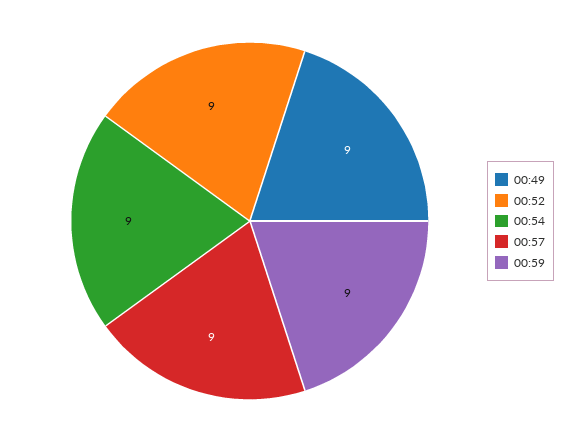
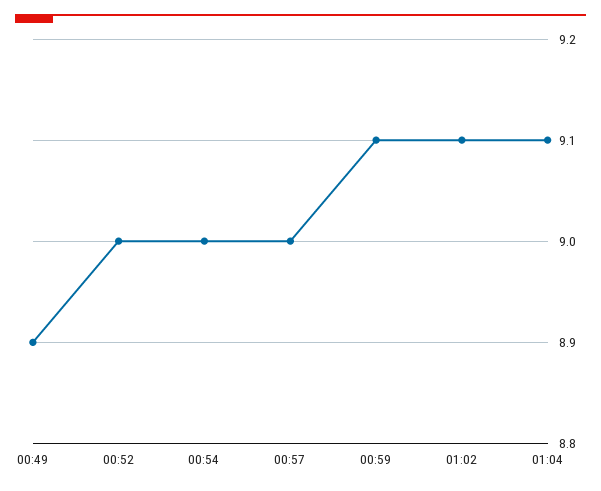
00:49: 9 -> 8.9
00:59: 9 -> 9.1
01:02: none -> 9.1
01:04: none -> 9.1

